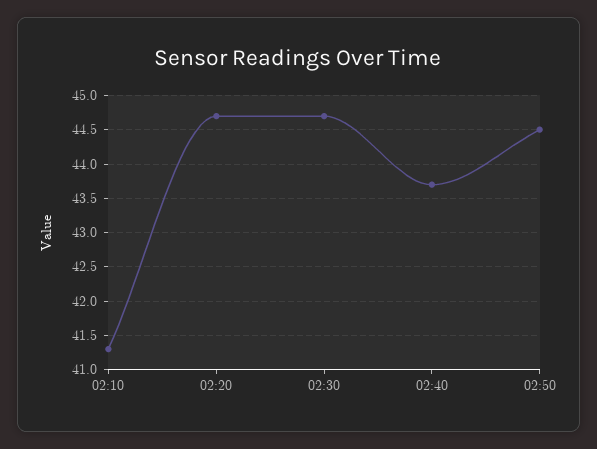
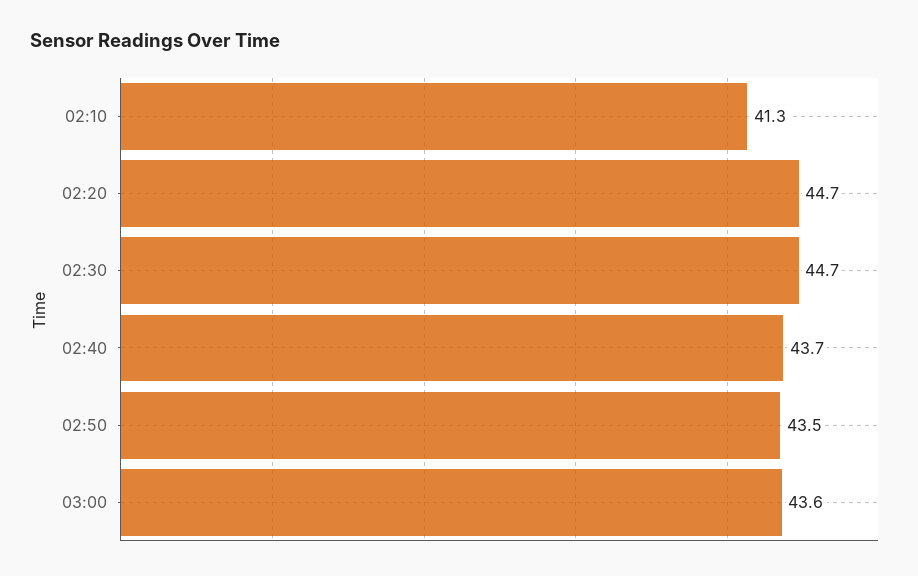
02:50: 44.5 -> 43.5
03:00: none -> 43.6

